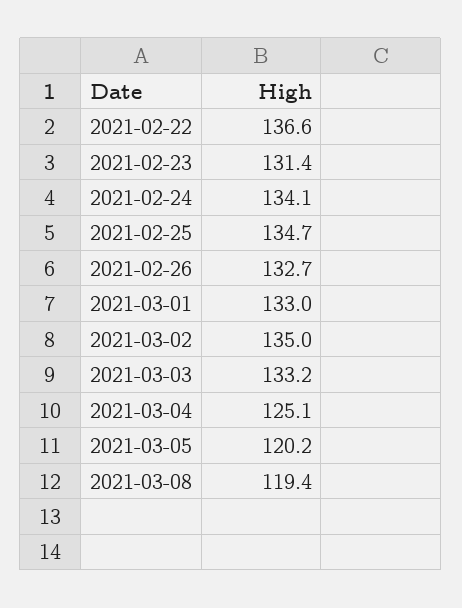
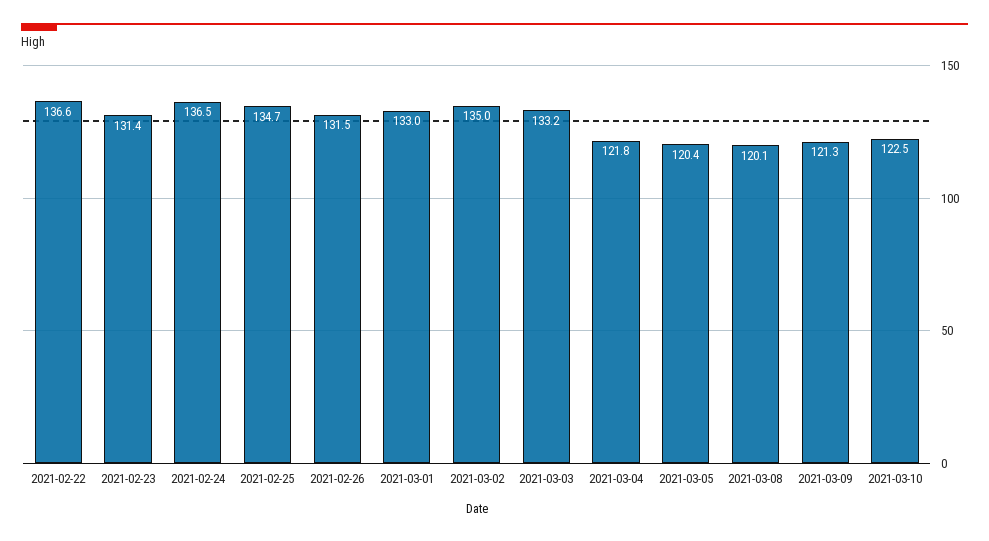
2021-02-24: 134.1 -> 136.5
2021-02-26: 132.7 -> 131.5
2021-03-04: 125.1 -> 121.8
2021-03-05: 120.2 -> 120.4
2021-03-08: 119.4 -> 120.1
2021-03-09: none -> 121.3
2021-03-10: none -> 122.5

